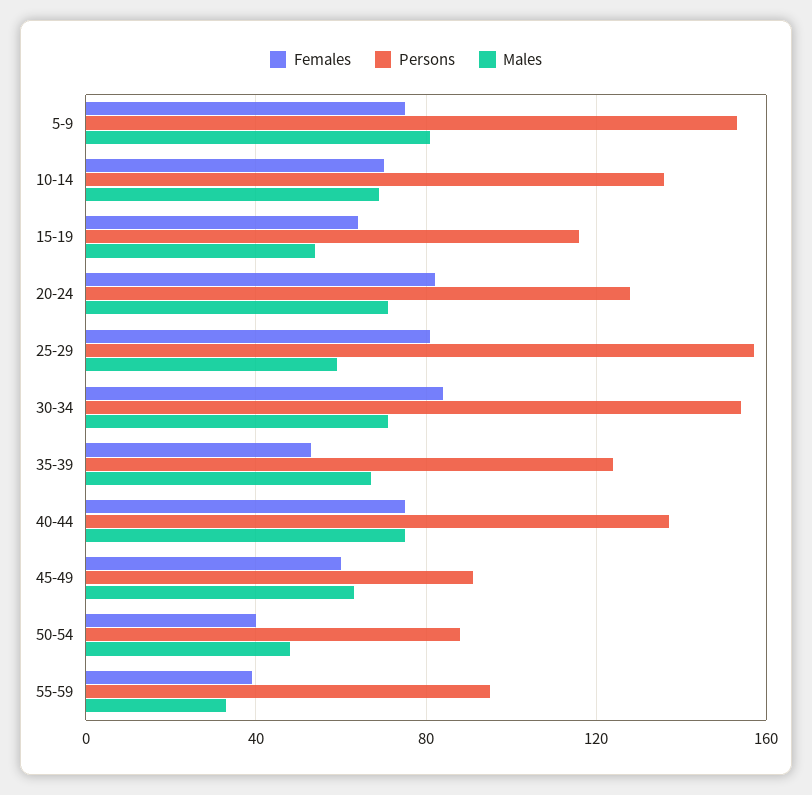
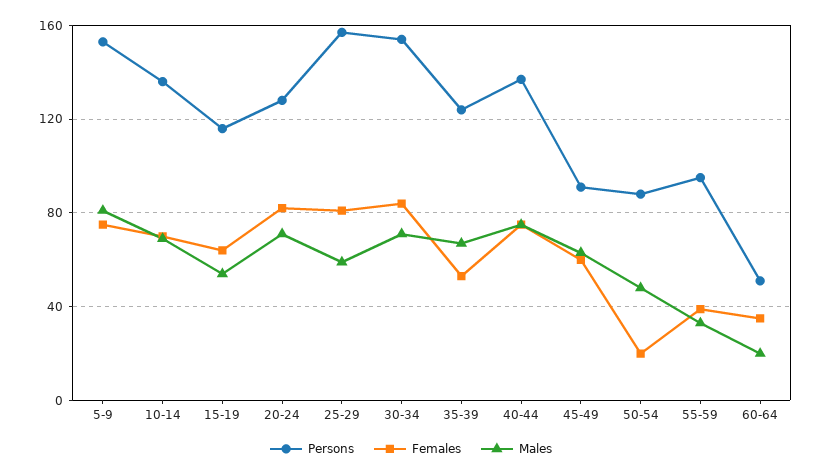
Females, 50-54: 40 -> 20
Persons, 60-64: none -> 50
Females, 60-64: none -> 35
Males, 60-64: none -> 20

